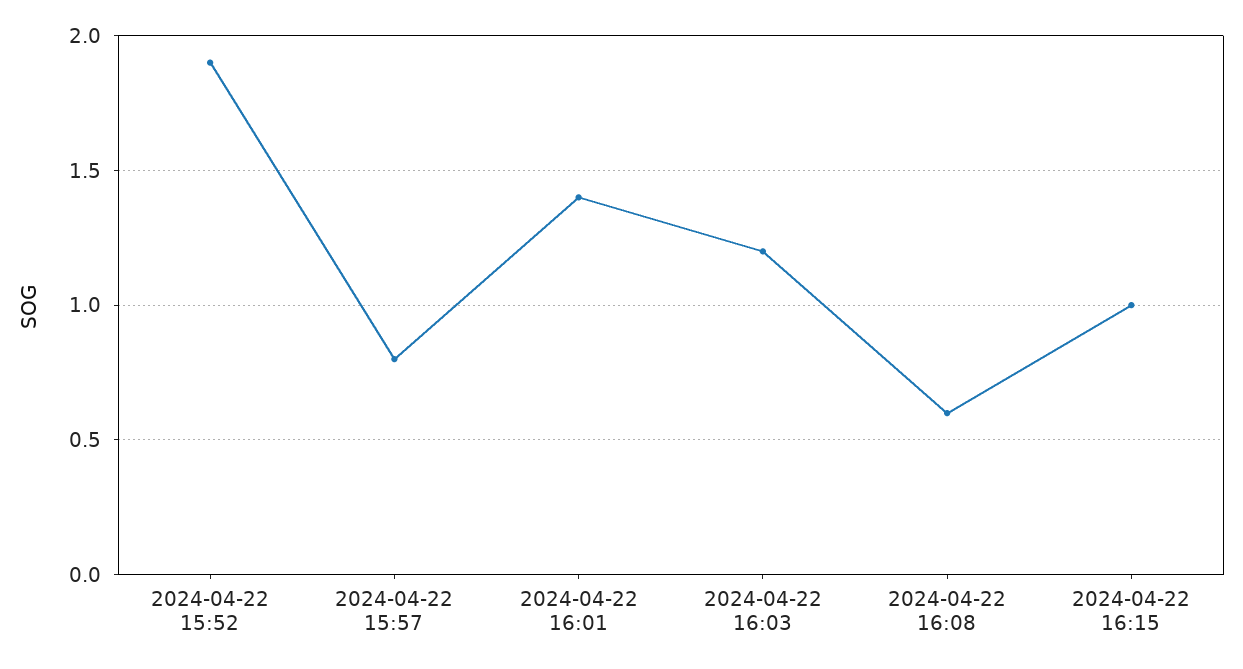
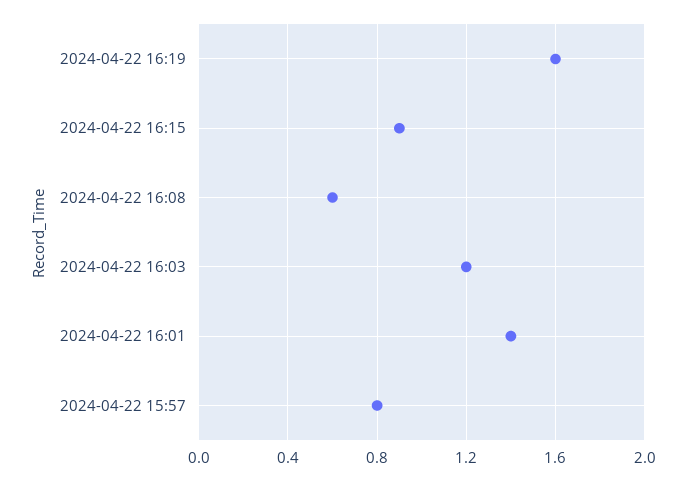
2024-04-22 15:52: 1.9 -> none
2024-04-22 16:15: 1 -> 0.9
2024-04-22 16:19: none -> 1.6

